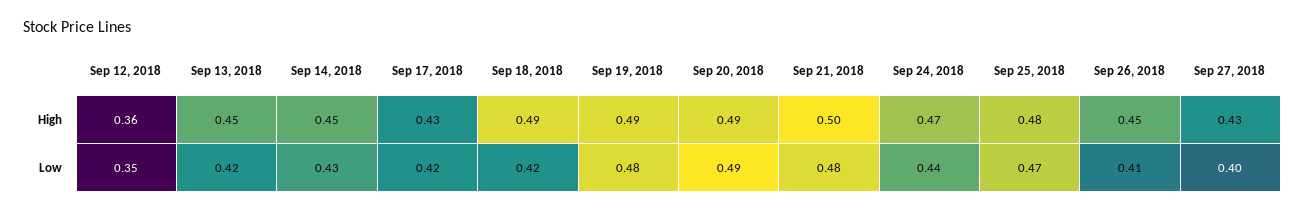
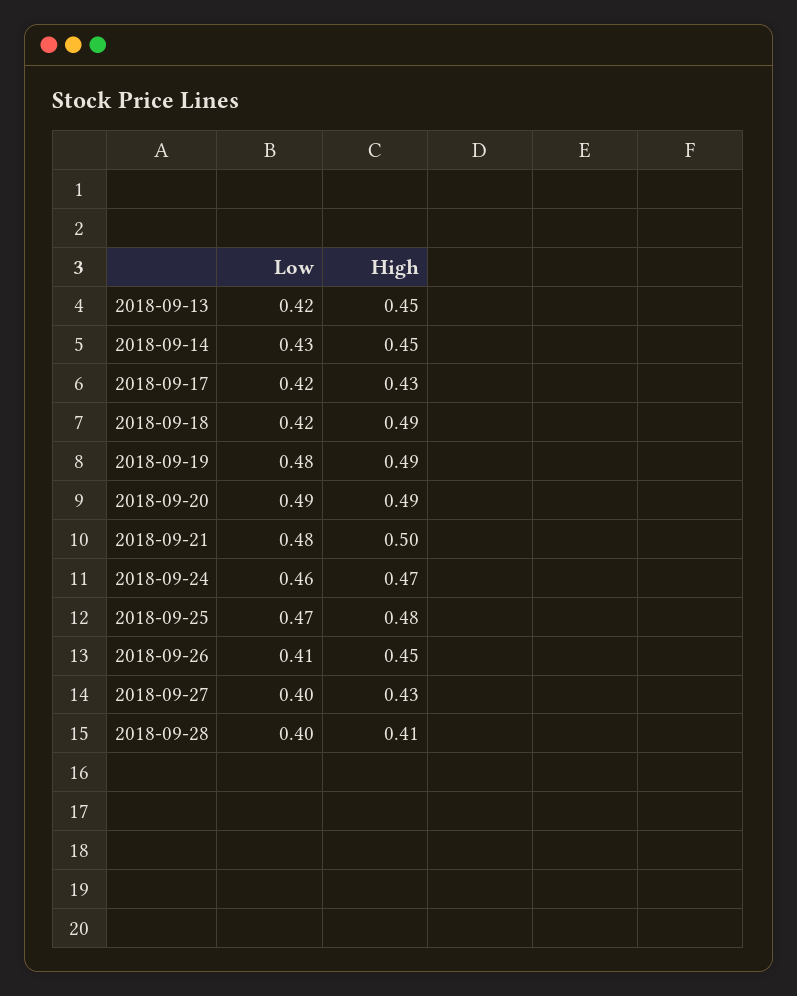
Sep 12, 2018, High: 0.36 -> none
Sep 12, 2018, Low: 0.35 -> none
Sep 24, 2018, Low: 0.44 -> 0.46
2018-09-28, Low: none -> 0.4
2018-09-28, High: none -> 0.41

